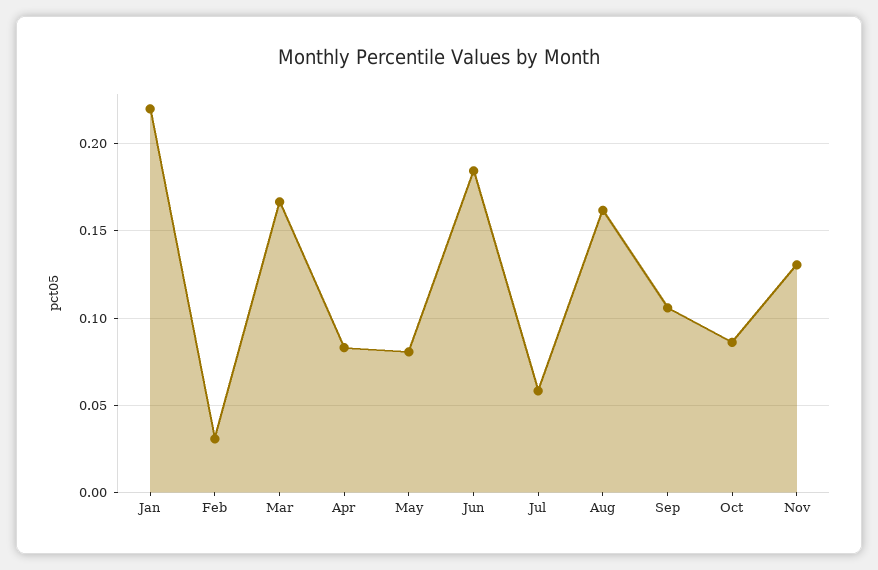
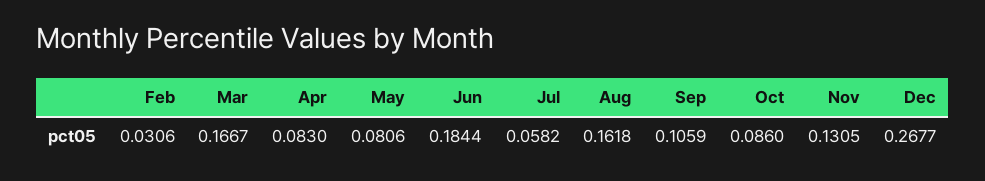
Jan: 0.22 -> none
Dec: none -> 0.2677

